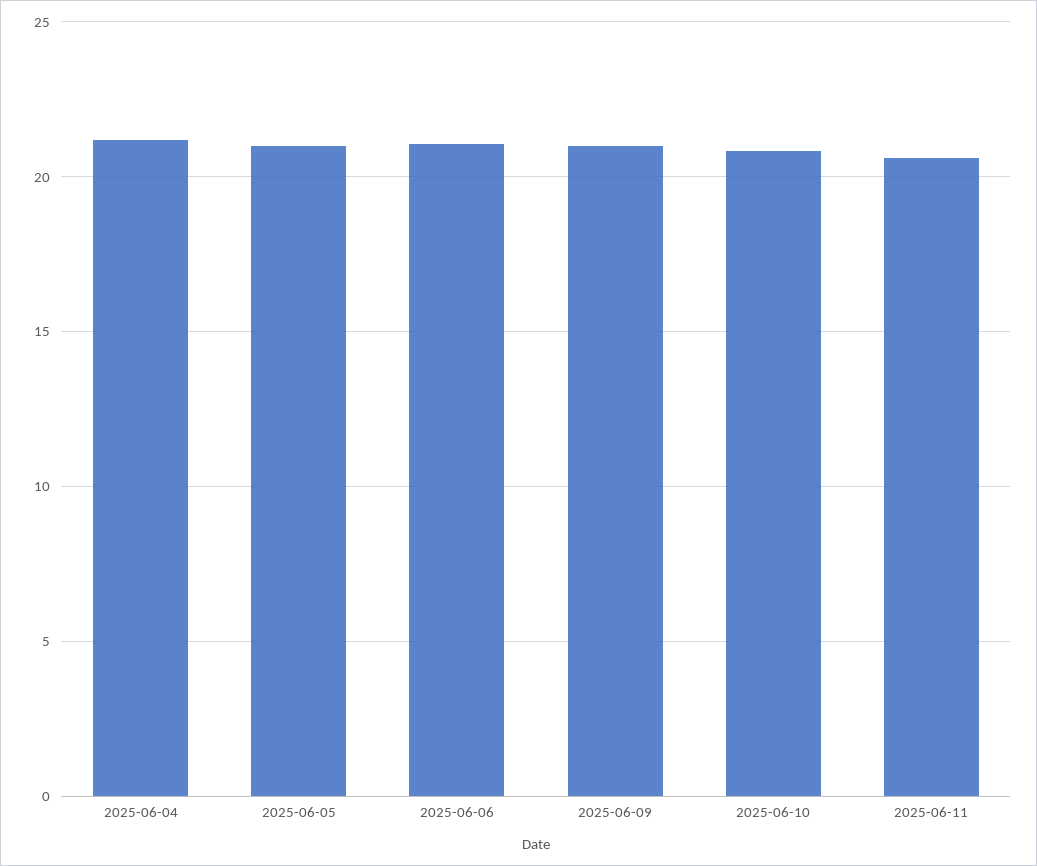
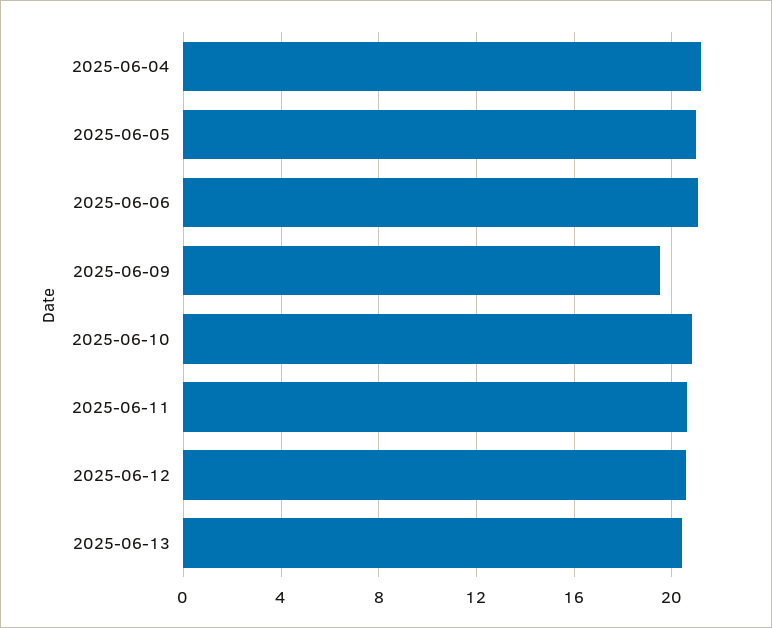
2025-06-09: 21 -> 19.5
2025-06-12: none -> 20.5
2025-06-13: none -> 20.5

